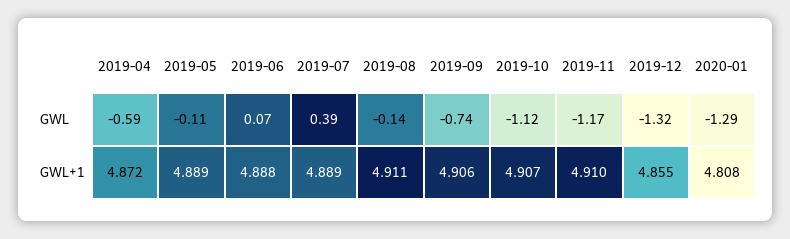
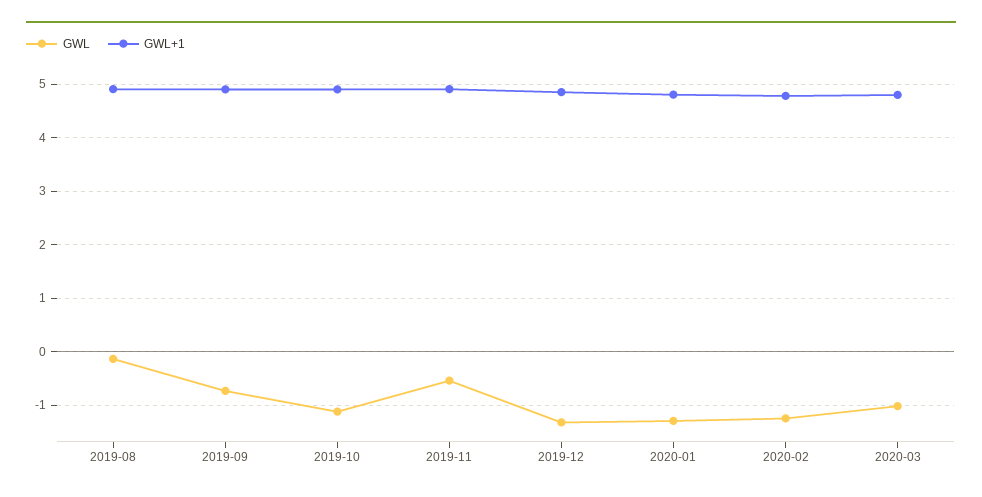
GWL, 2019-04: -0.59 -> none
GWL, 2019-05: -0.11 -> none
GWL, 2019-06: 0.07 -> none
GWL, 2019-07: 0.39 -> none
GWL, 2019-11: -1.17 -> -0.6
GWL+1, 2019-04: 4.872 -> none
GWL+1, 2019-05: 4.889 -> none
GWL+1, 2019-06: 4.888 -> none
GWL+1, 2019-07: 4.889 -> none
GWL, 2020-02: none -> -1.2
GWL+1, 2020-02: none -> 4.8
GWL, 2020-03: none -> -1
GWL+1, 2020-03: none -> 4.8

